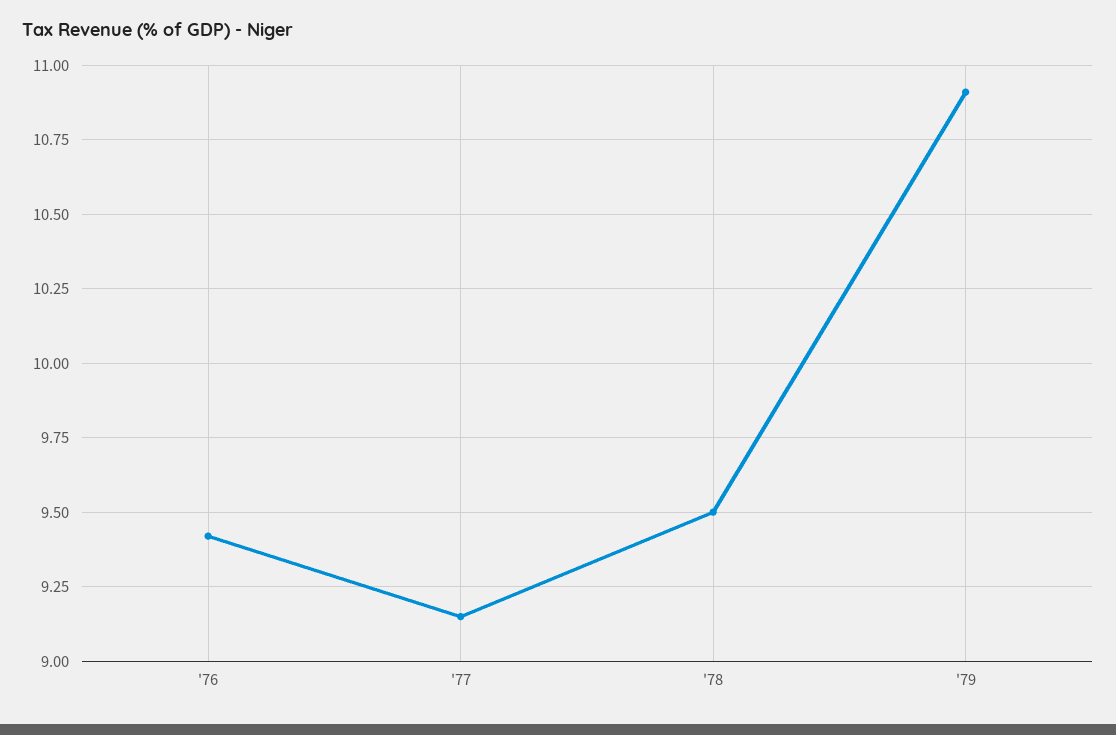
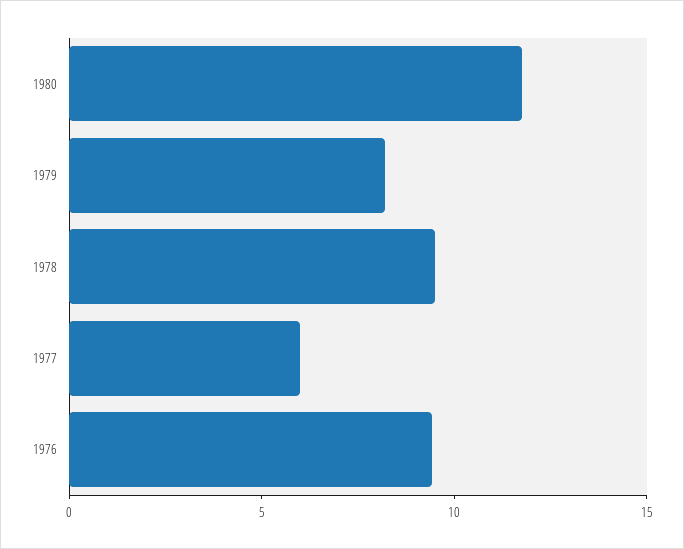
'77: 9.15 -> 6
'79: 10.9 -> 8
1980: none -> 12

